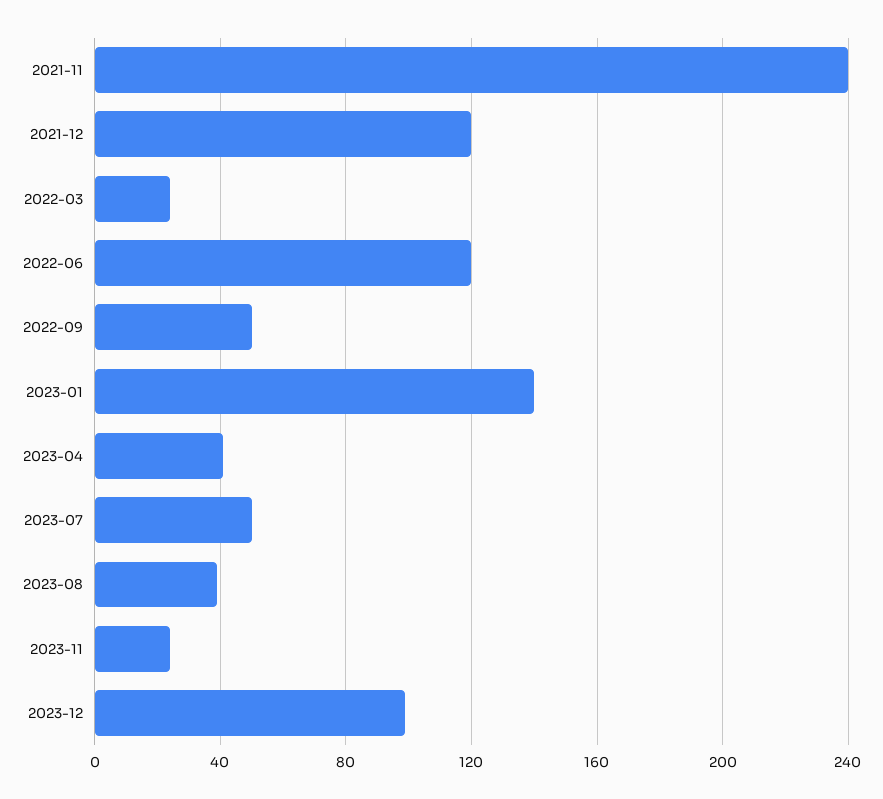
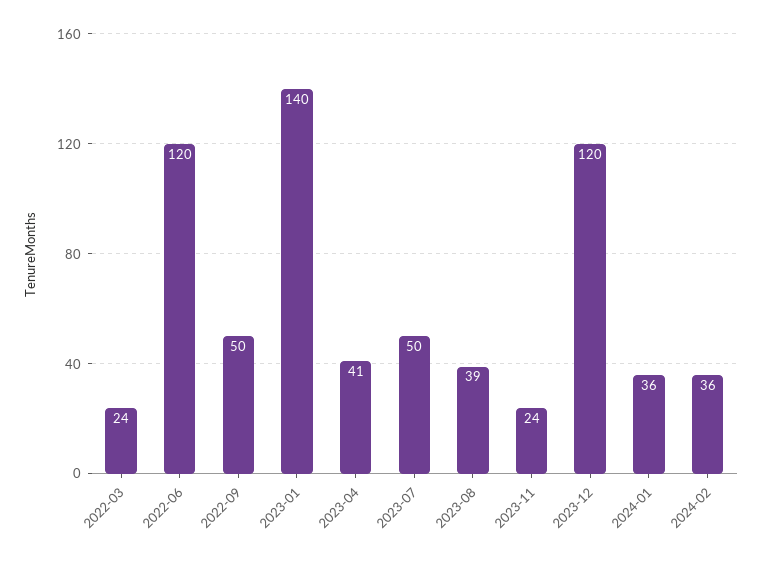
2021-11: 240 -> none
2021-12: 120 -> none
2023-12: 100 -> 120
2024-01: none -> 36
2024-02: none -> 36

